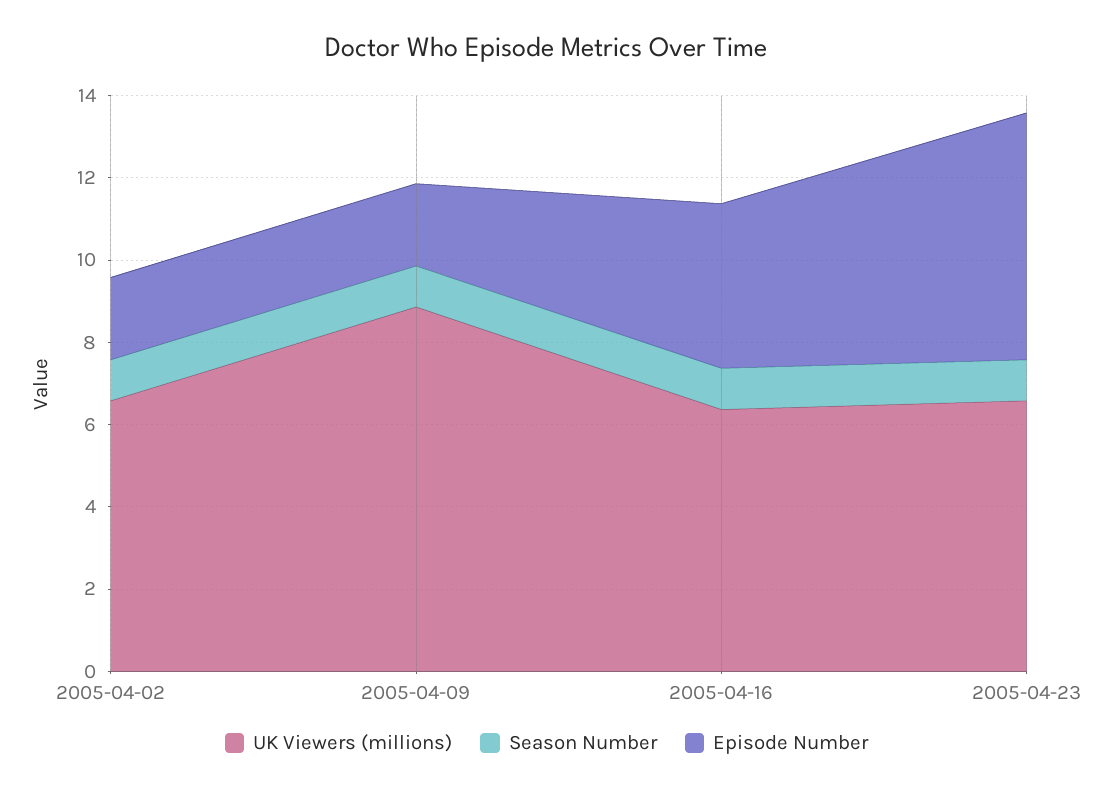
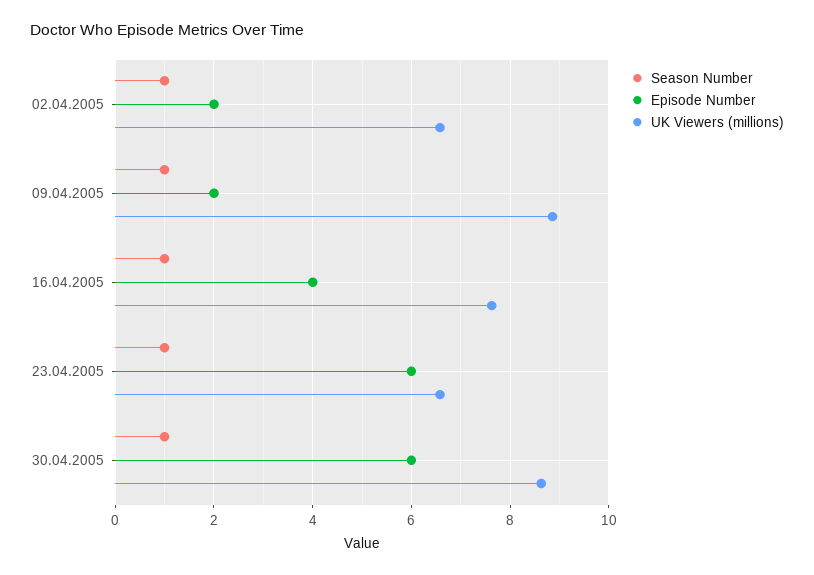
UK Viewers (millions), 2005-04-16: 6.5 -> 7.6
Season Number, 30.04.2005: none -> 1
Episode Number, 30.04.2005: none -> 6
UK Viewers (millions), 30.04.2005: none -> 8.6

